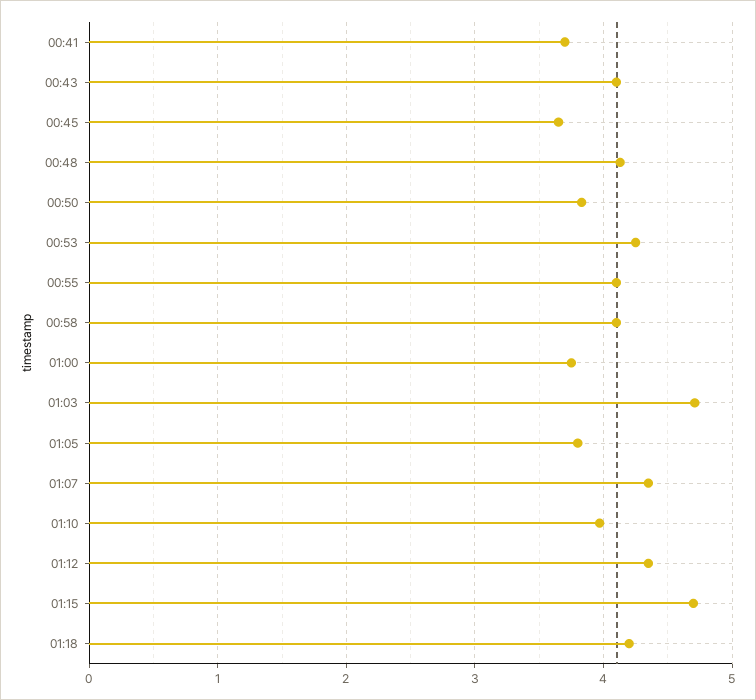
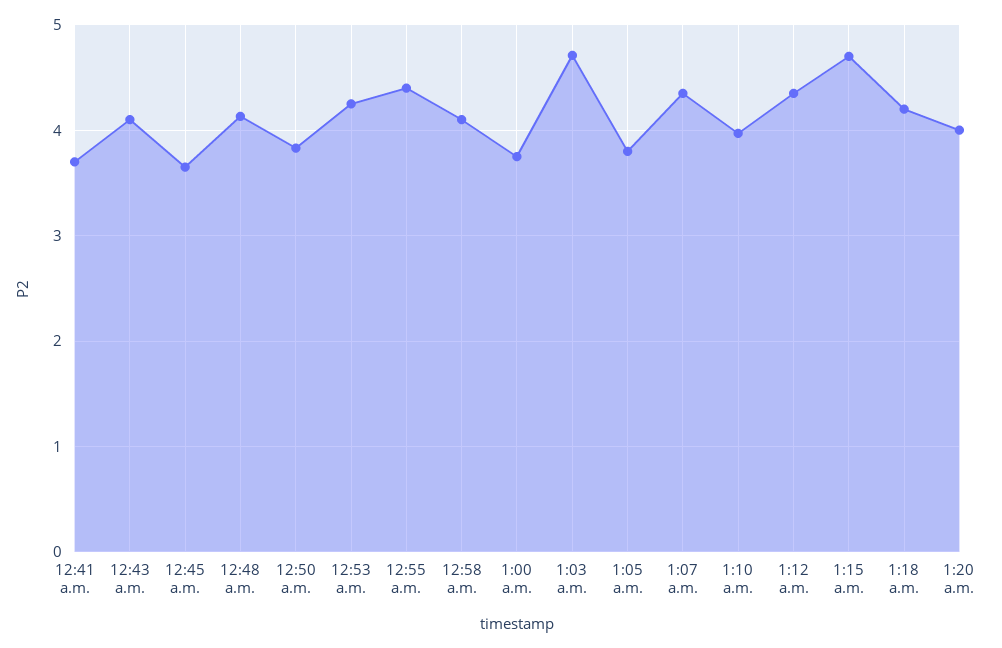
00:55: 4.1 -> 4.4
1:20 a.m.: none -> 4

